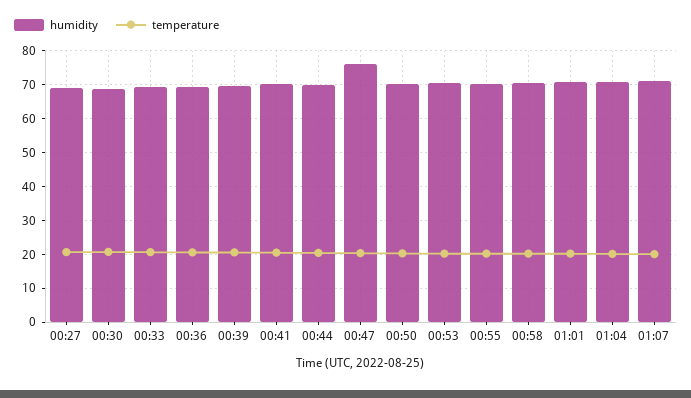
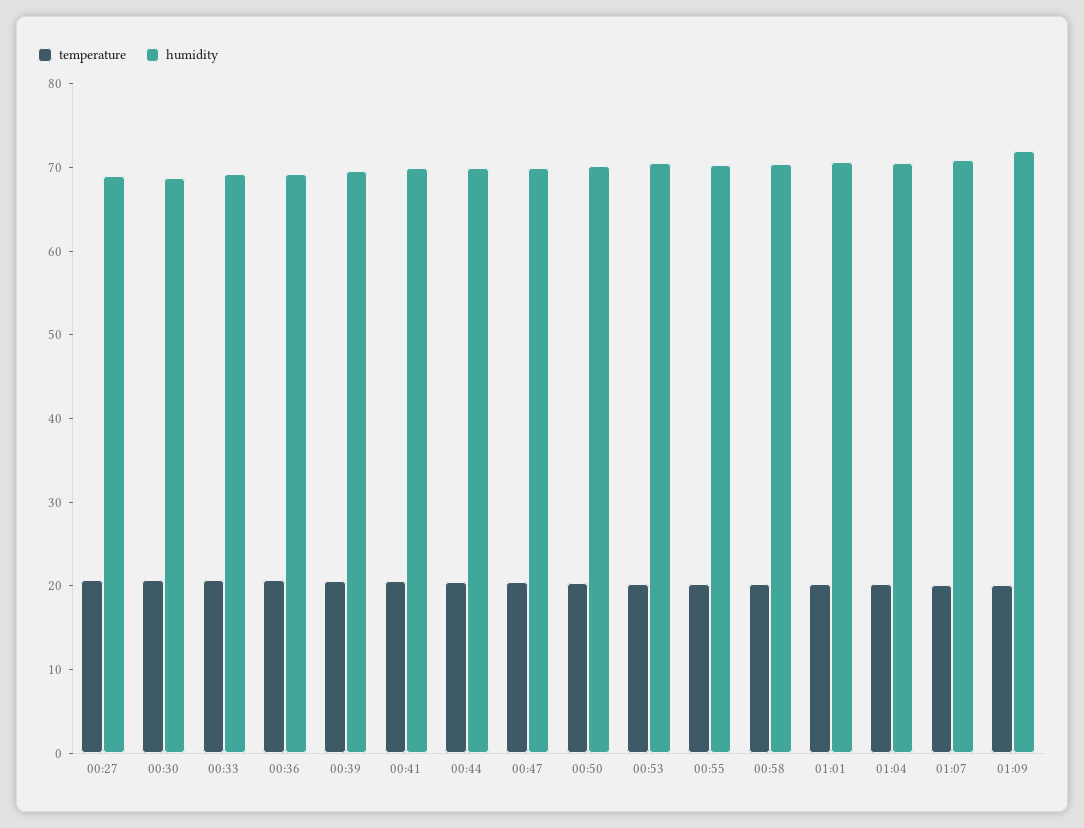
humidity, 00:47: 76 -> 70
temperature, 01:09: none -> 20
humidity, 01:09: none -> 72

